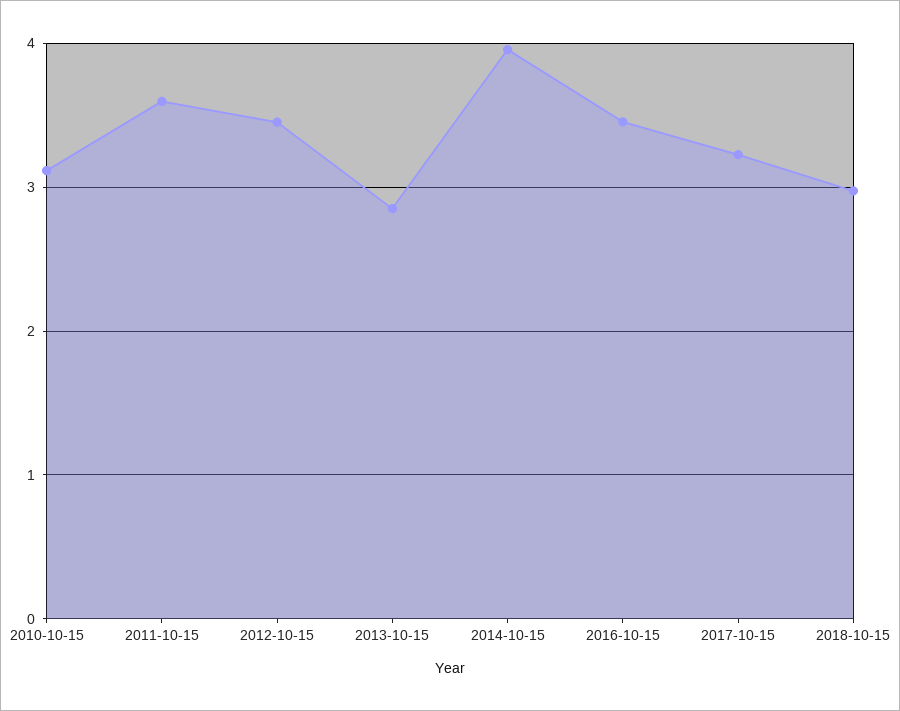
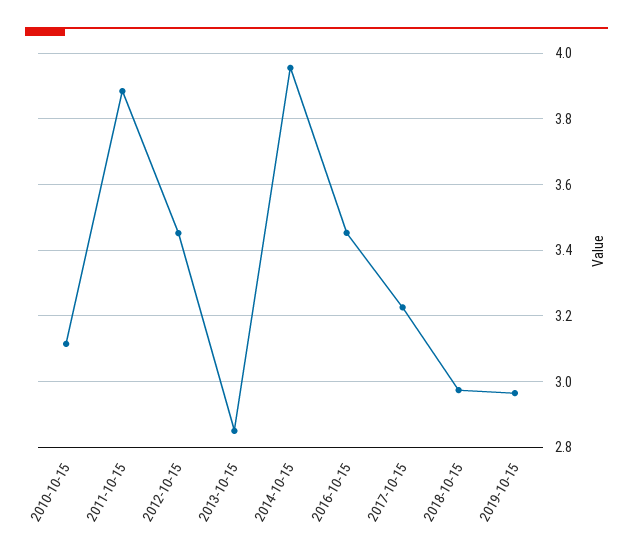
2011-10-15: 3.6 -> 3.88
2019-10-15: none -> 2.96

